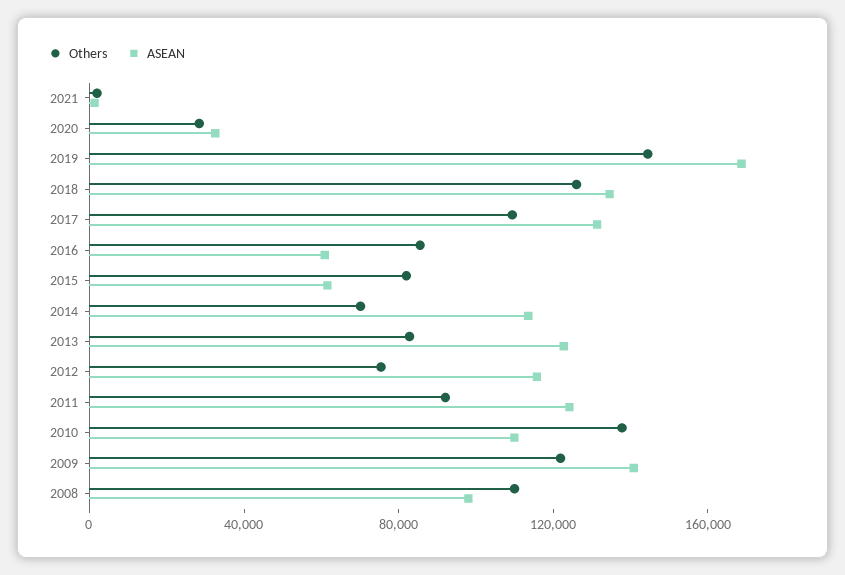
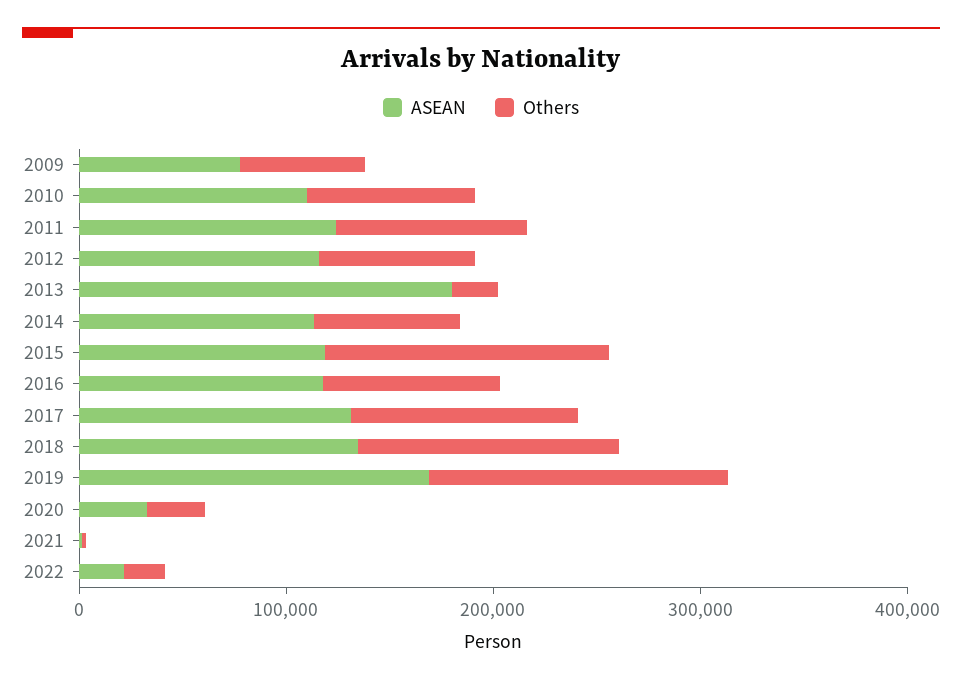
ASEAN, 2016: 60000 -> 120000
Others, 2015: 80000 -> 140000
ASEAN, 2015: 60000 -> 120000
Others, 2013: 80000 -> 20000
ASEAN, 2013: 120000 -> 180000
Others, 2010: 140000 -> 80000
Others, 2009: 120000 -> 60000
ASEAN, 2009: 140000 -> 80000
Others, 2008: 110000 -> none
ASEAN, 2008: 100000 -> none
ASEAN, 2022: none -> 20000
Others, 2022: none -> 20000

